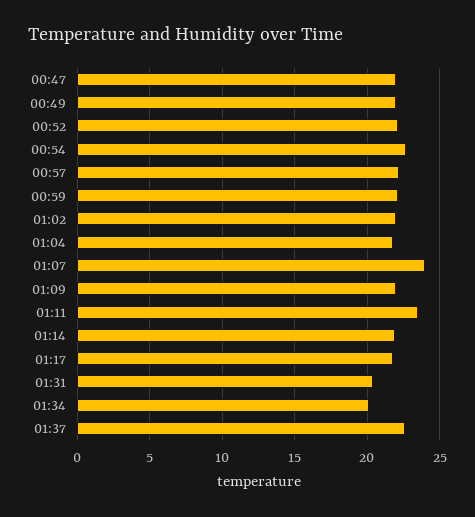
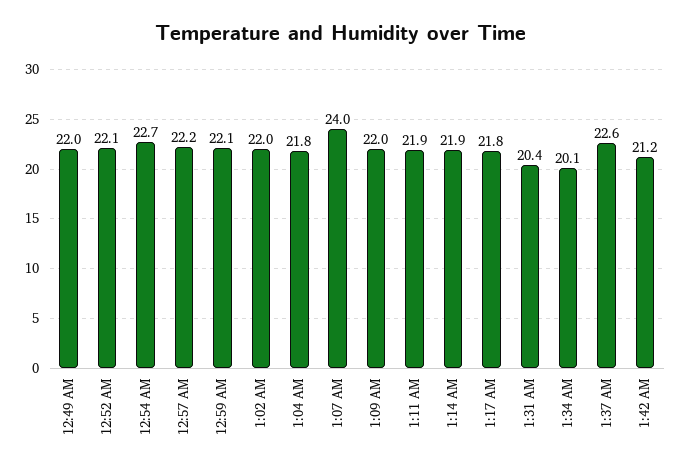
00:47: 22 -> none
01:11: 23.5 -> 21.9
1:42 AM: none -> 21.2

